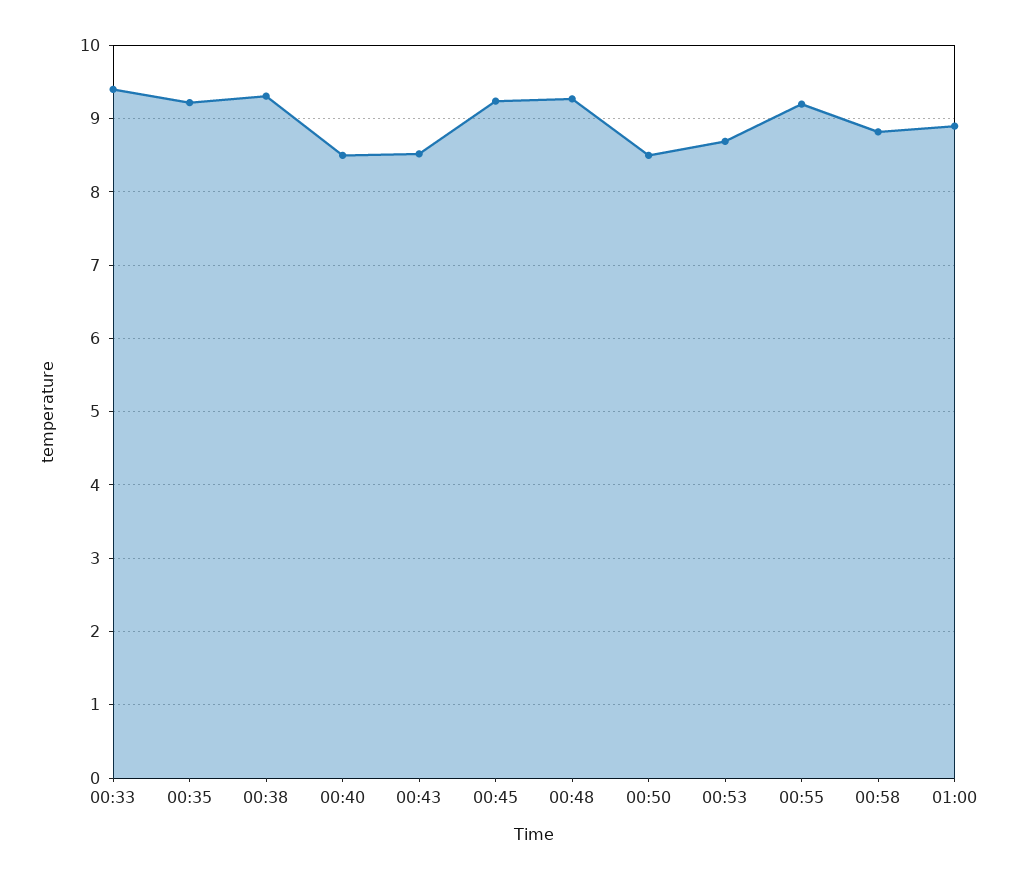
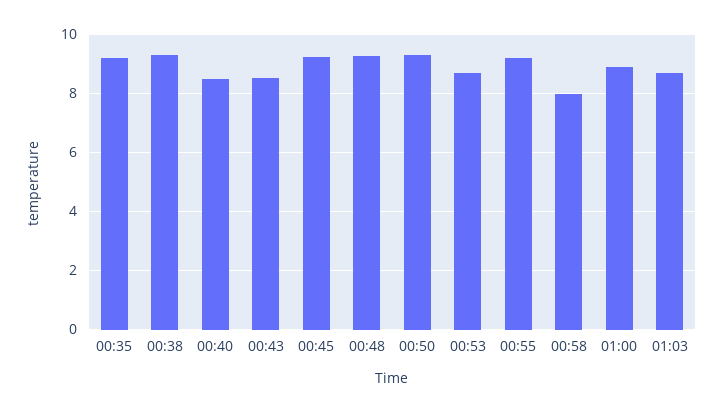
00:33: 9.4 -> none
00:50: 8.5 -> 9.25
00:58: 8.8 -> 8
01:03: none -> 8.75

